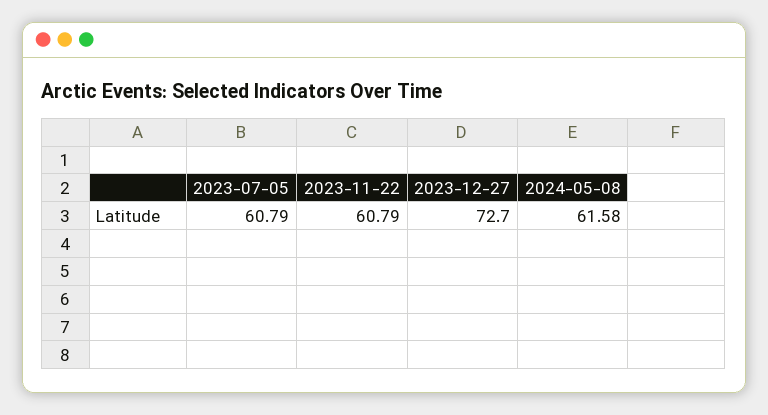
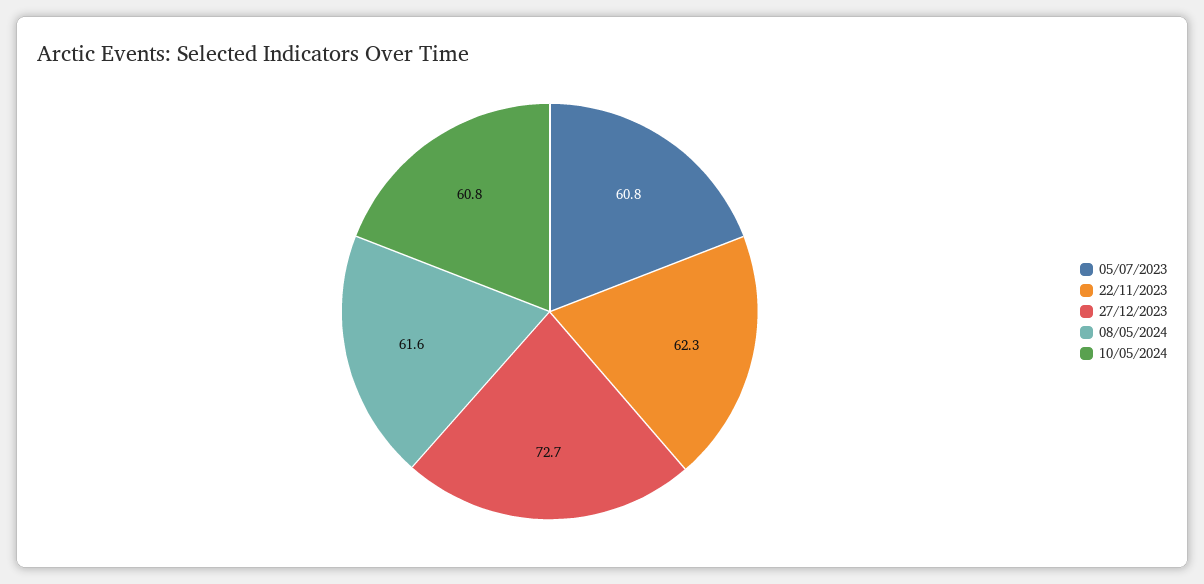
2023-11-22: 60.79 -> 62.3
10/05/2024: none -> 60.8

